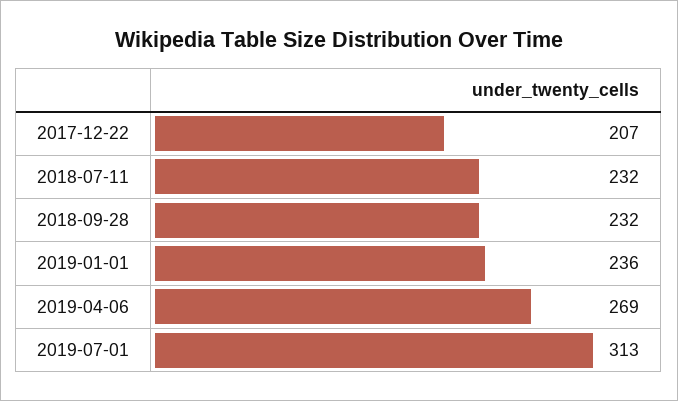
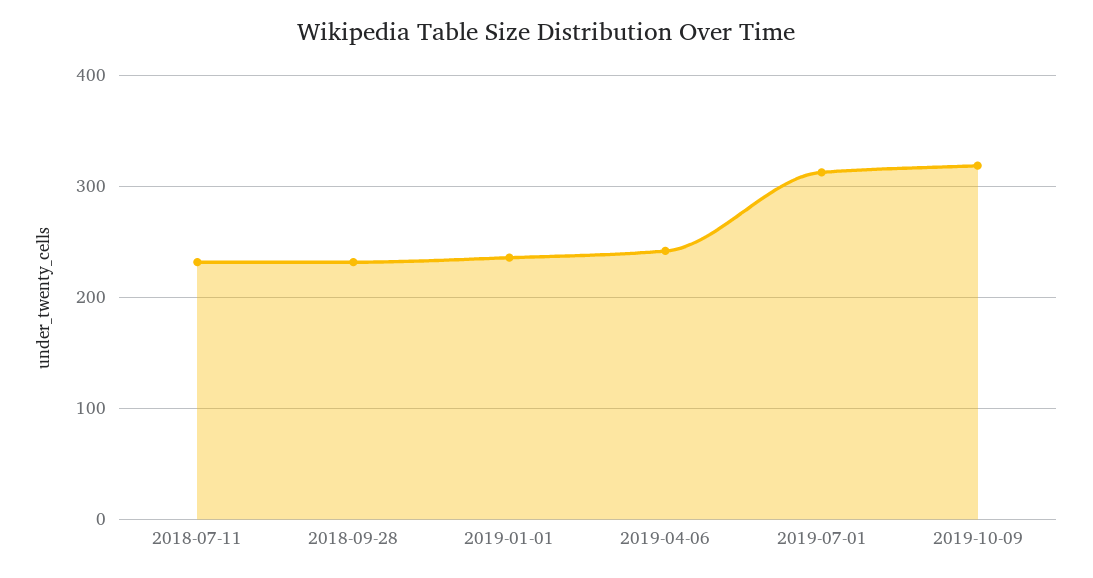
2017-12-22: 207 -> none
2019-04-06: 269 -> 240
2019-10-09: none -> 320

